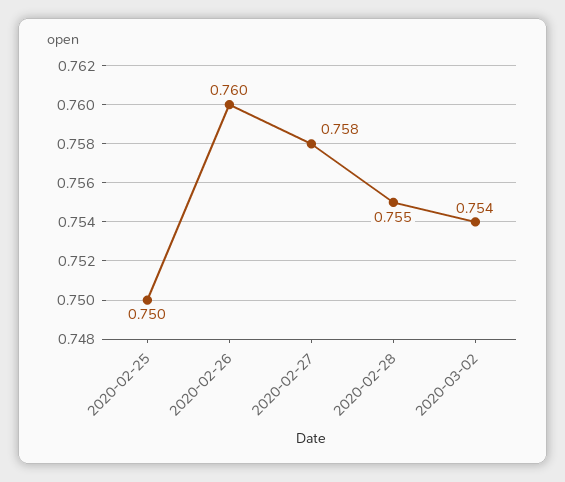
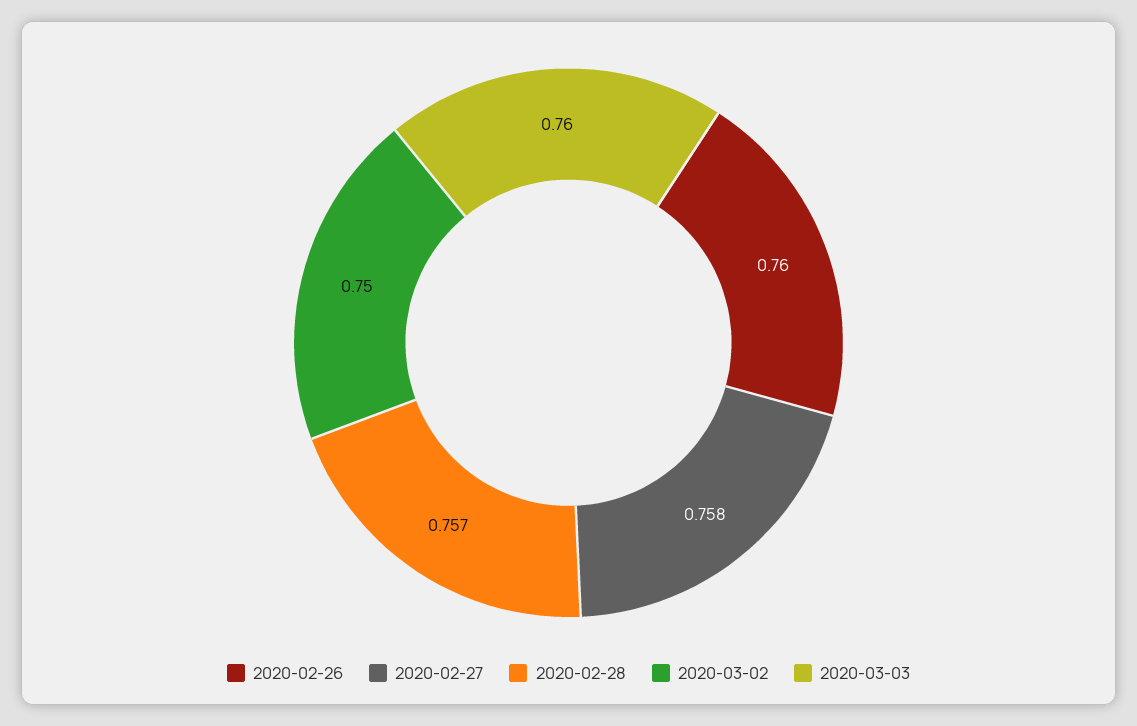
2020-02-25: 0.75 -> none
2020-02-28: 0.755 -> 0.757
2020-03-02: 0.754 -> 0.75
2020-03-03: none -> 0.76

